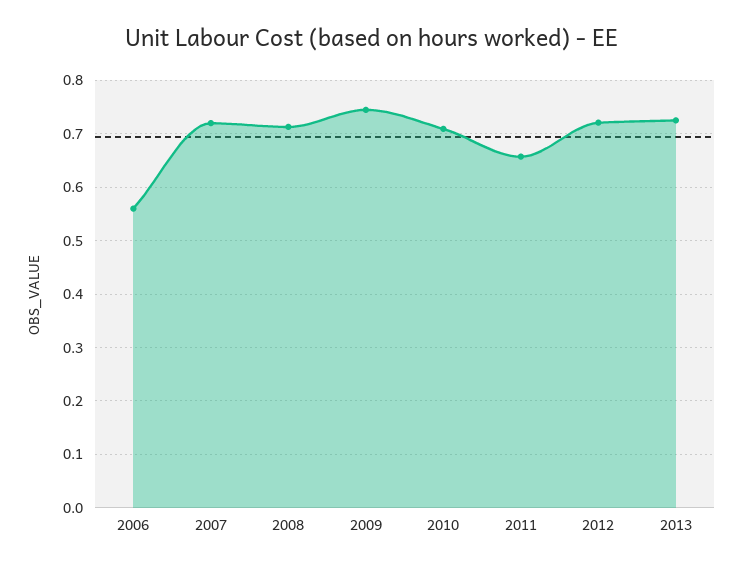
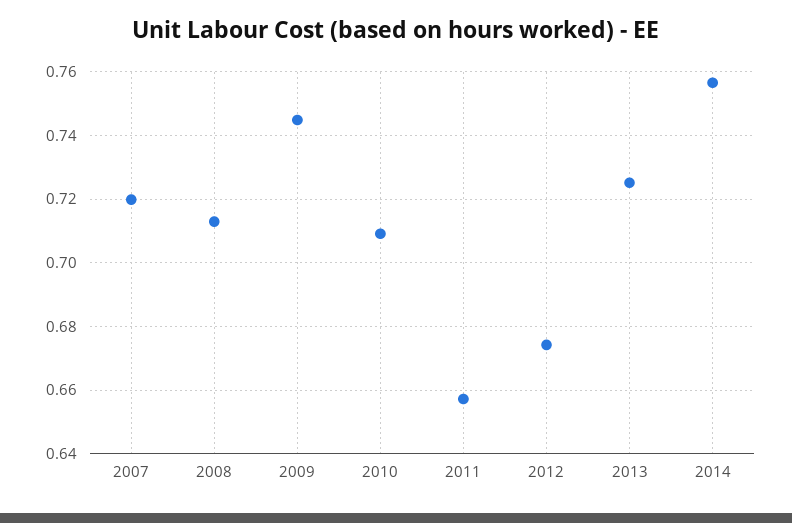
2006: 0.56 -> none
2012: 0.72 -> 0.674
2014: none -> 0.756

